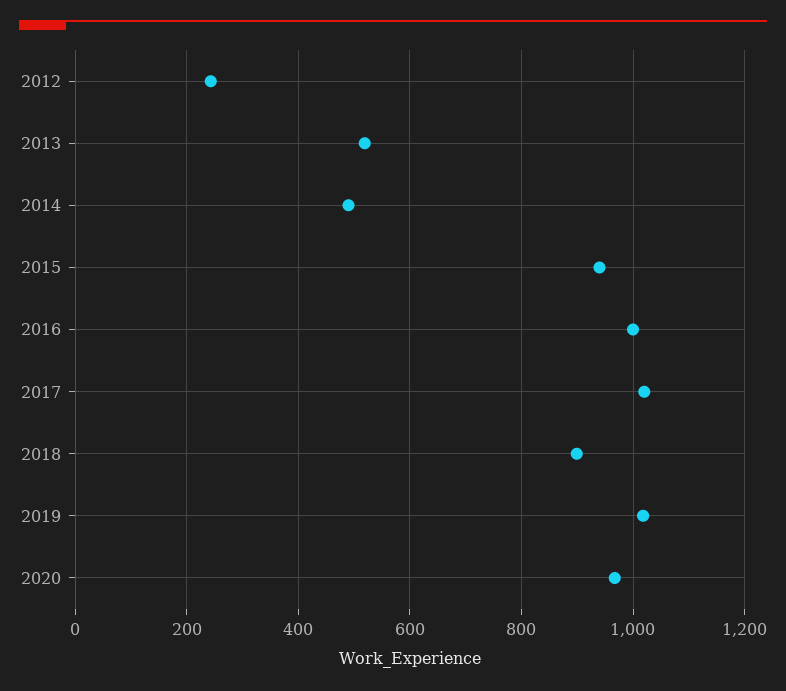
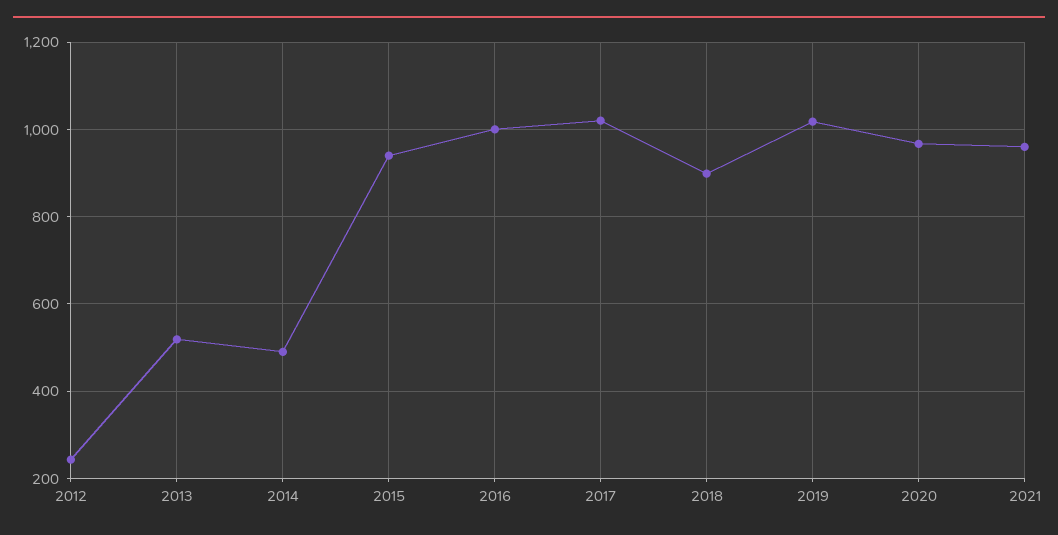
2021: none -> 960

